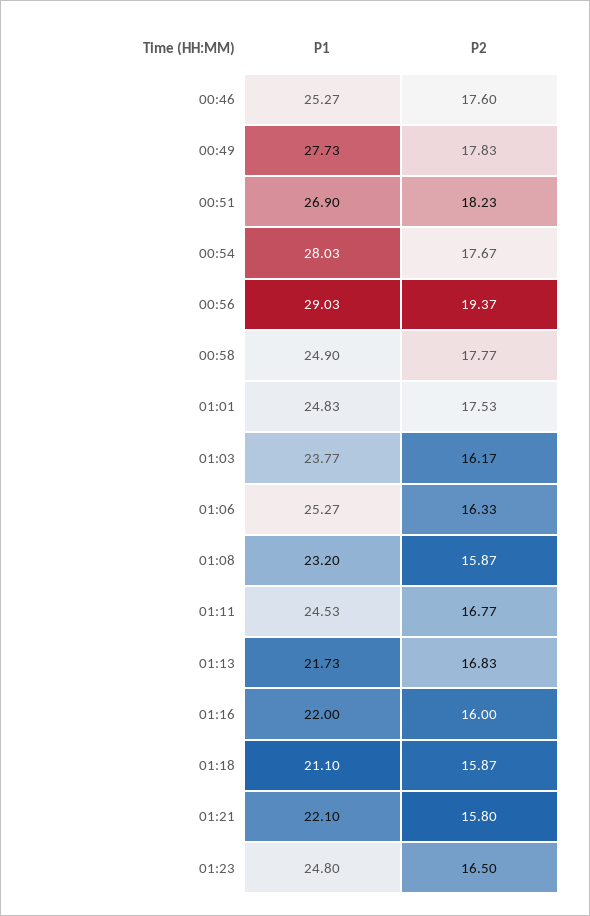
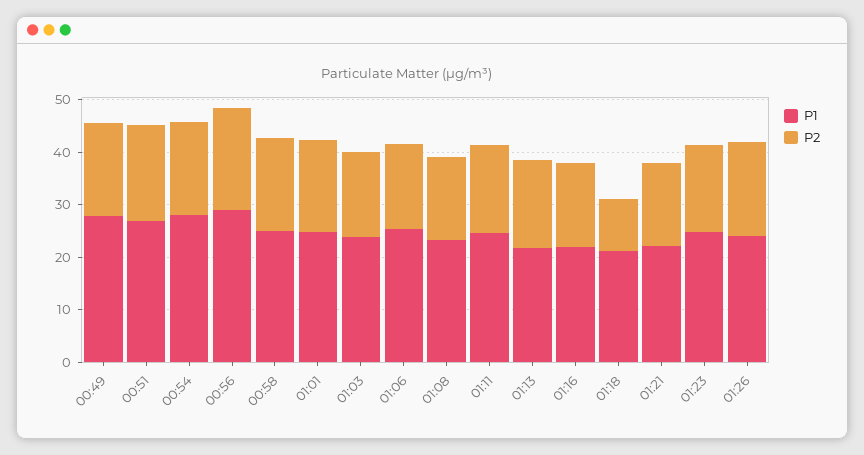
P1, 00:46: 25.27 -> none
P2, 00:46: 17.6 -> none
P2, 01:18: 15.87 -> 10
P1, 01:26: none -> 24
P2, 01:26: none -> 18

